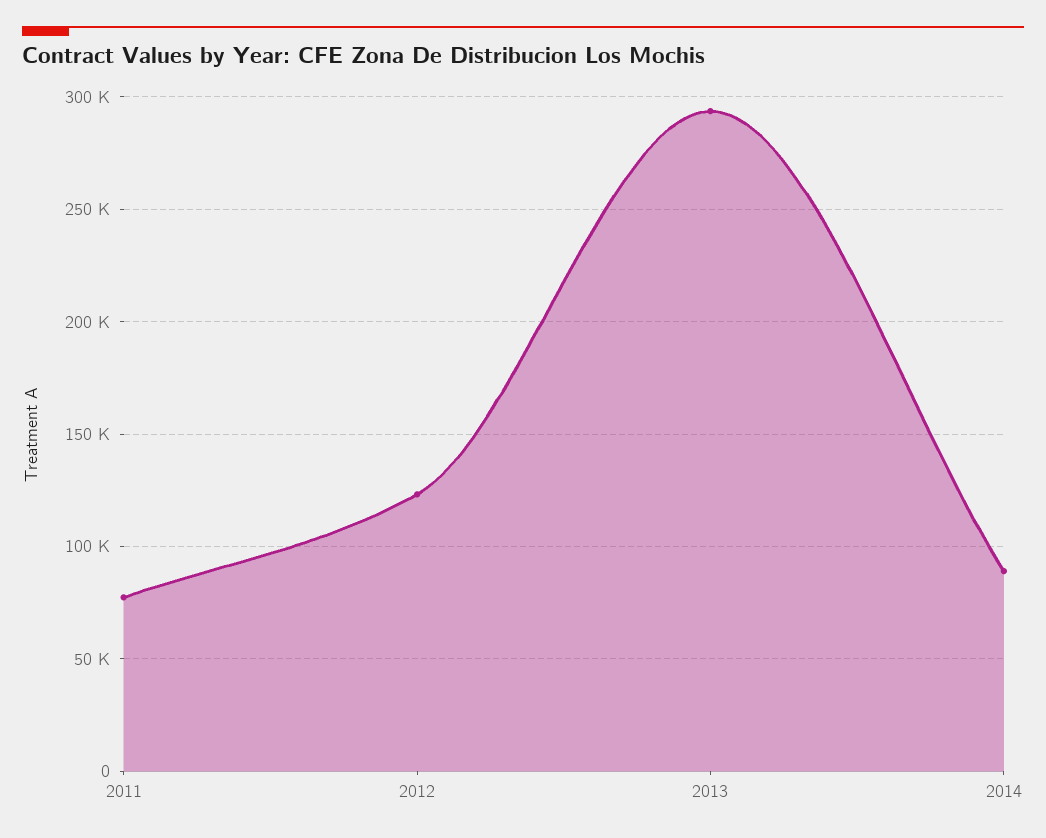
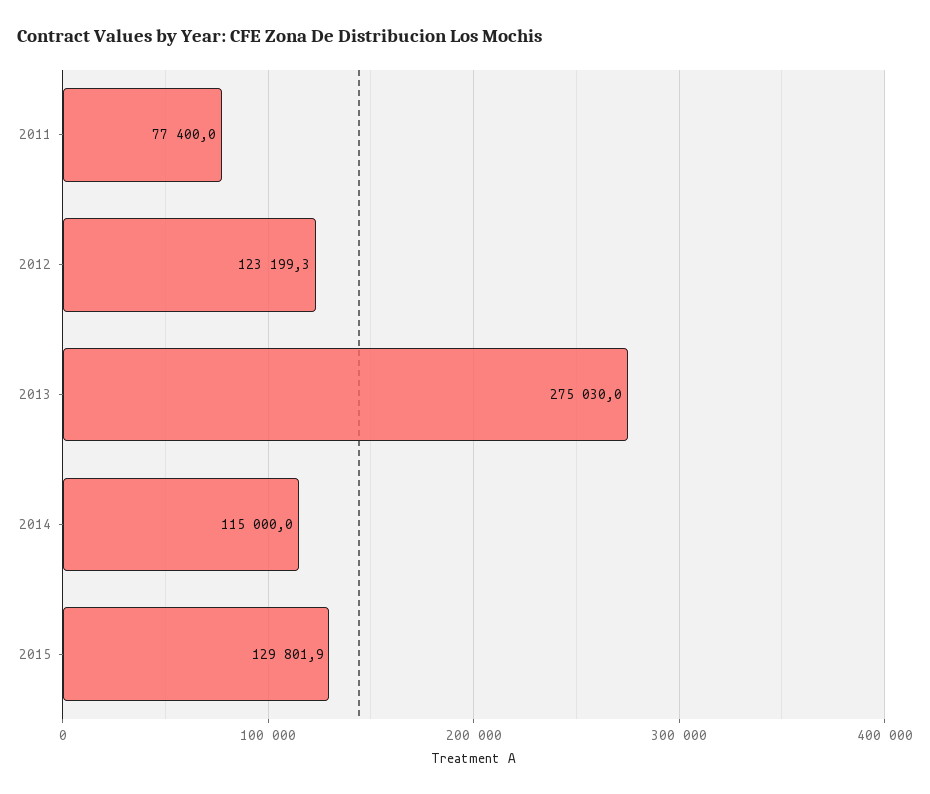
2013: 295000 -> 275030
2014: 90000 -> 115000
2015: none -> 129801.9

